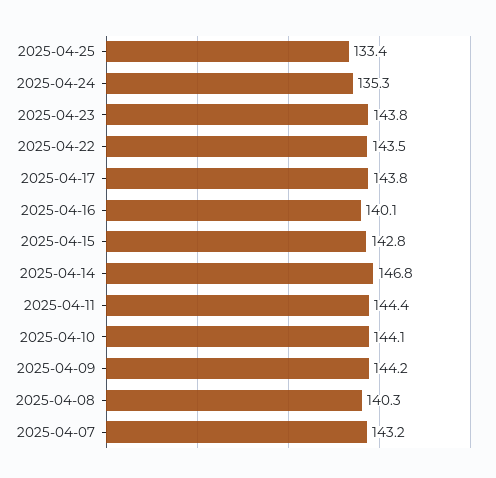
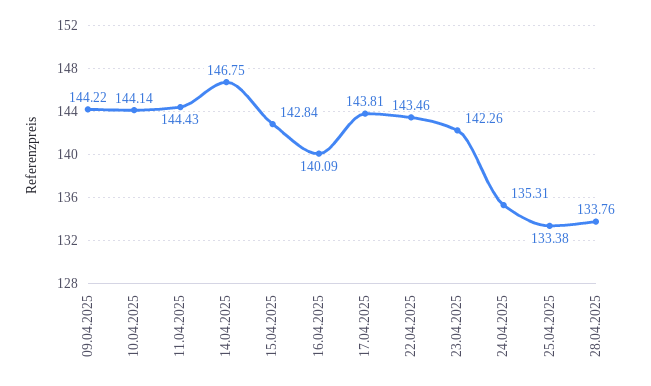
2025-04-23: 143.8 -> 142.26
2025-04-08: 140.3 -> none
2025-04-07: 143.2 -> none
28.04.2025: none -> 133.76

